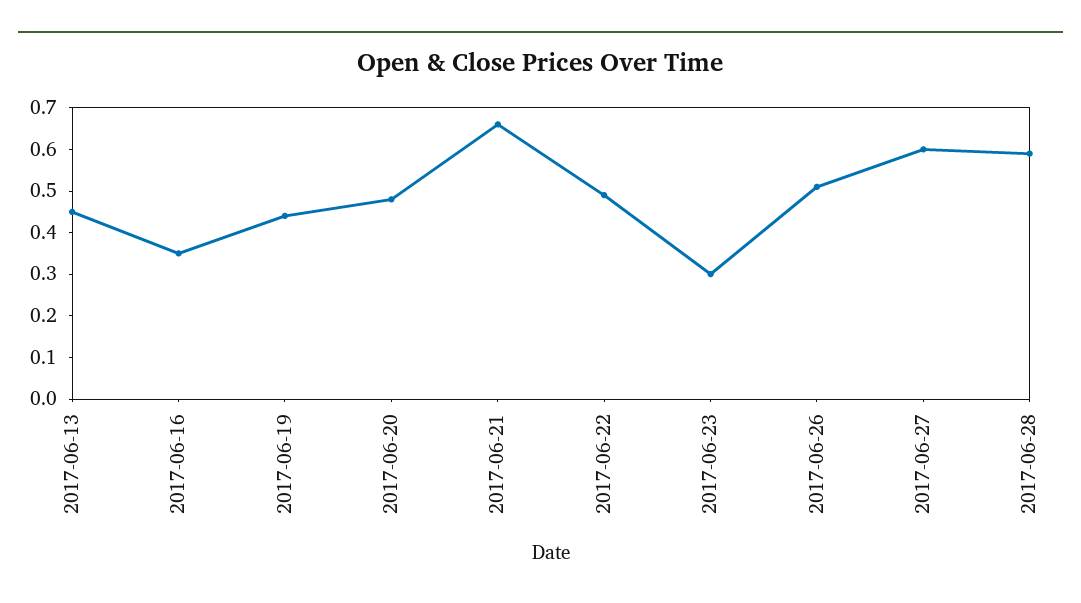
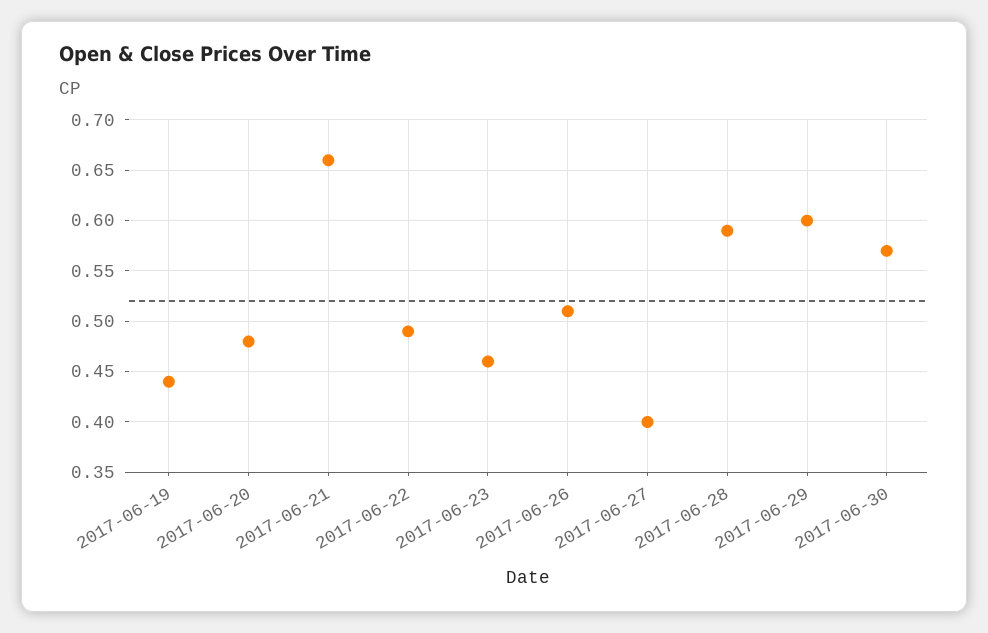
2017-06-13: 0.45 -> none
2017-06-16: 0.35 -> none
2017-06-23: 0.3 -> 0.46
2017-06-27: 0.6 -> 0.4
2017-06-29: none -> 0.6
2017-06-30: none -> 0.57

